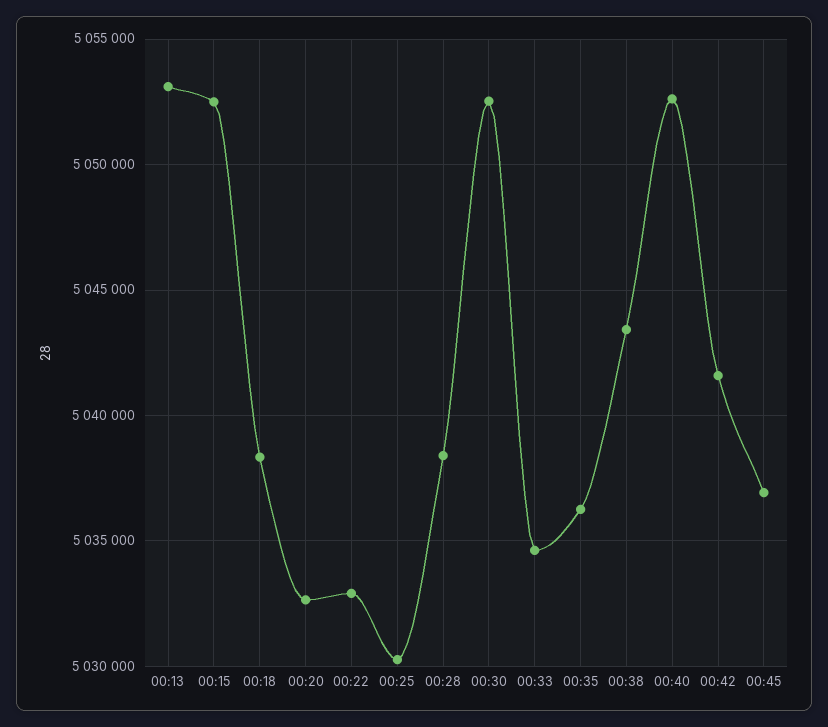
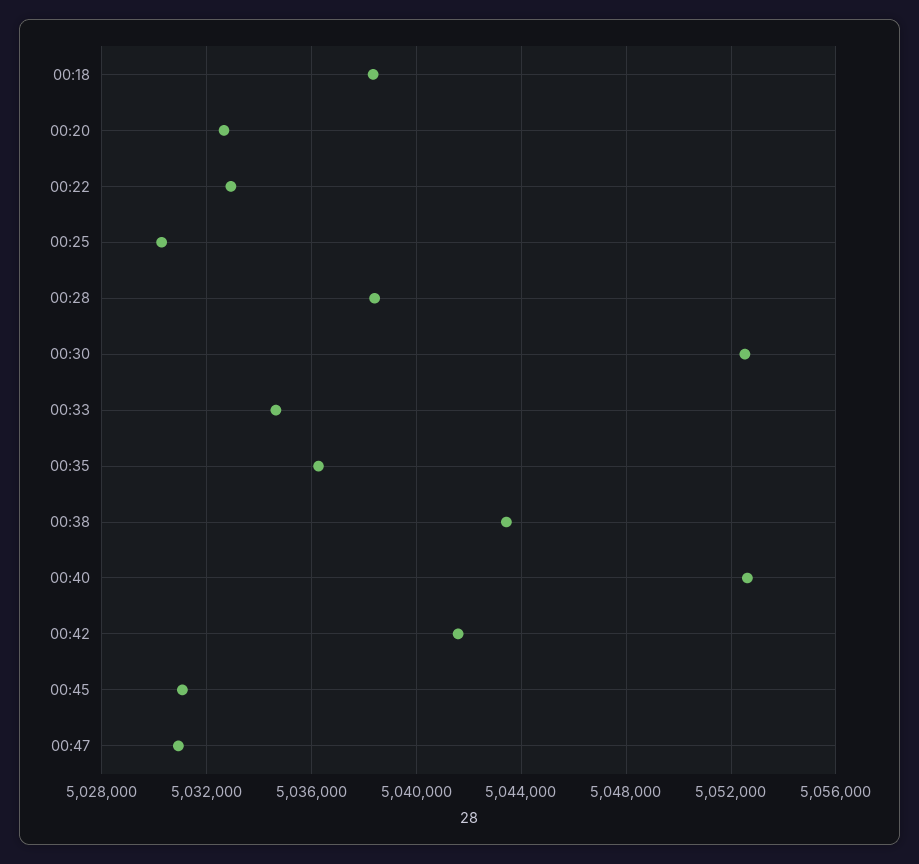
00:13: 5053000 -> none
00:15: 5052500 -> none
00:45: 5037000 -> 5031000
00:47: none -> 5031000

